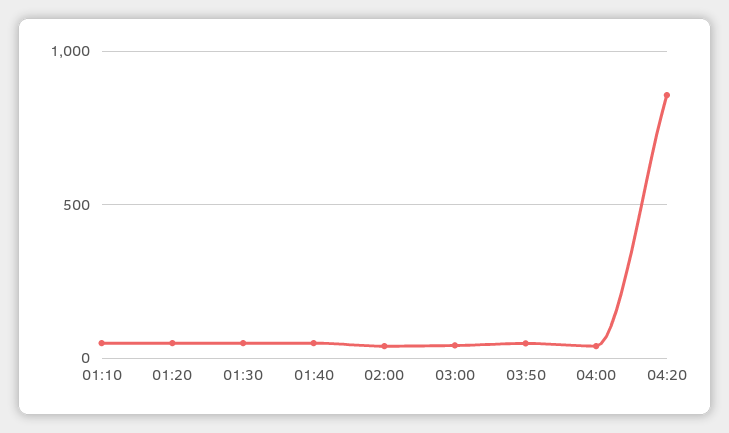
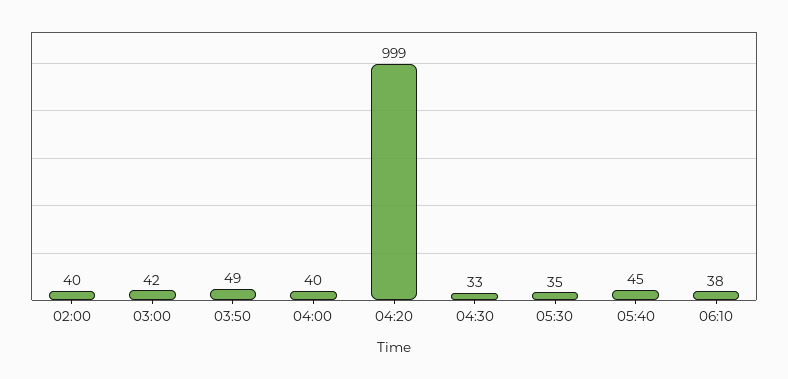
01:10: 50 -> none
01:20: 50 -> none
01:30: 50 -> none
01:40: 50 -> none
04:20: 850 -> 999
04:30: none -> 33
05:30: none -> 35
05:40: none -> 45
06:10: none -> 38

